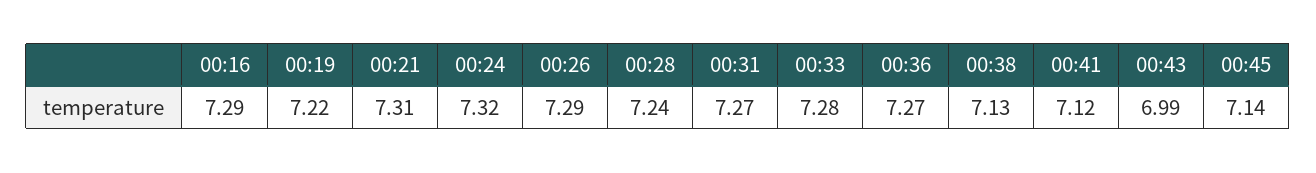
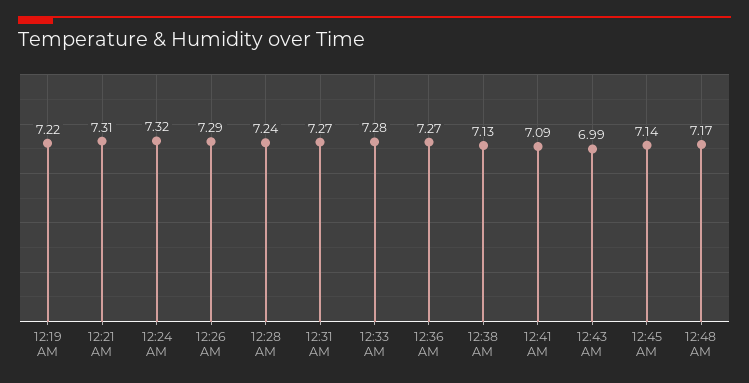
00:16: 7.29 -> none
00:41: 7.12 -> 7.09
12:48 AM: none -> 7.17

